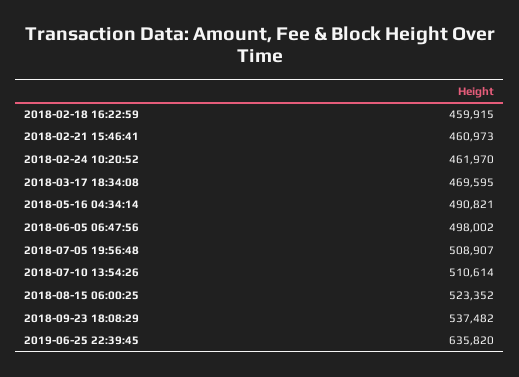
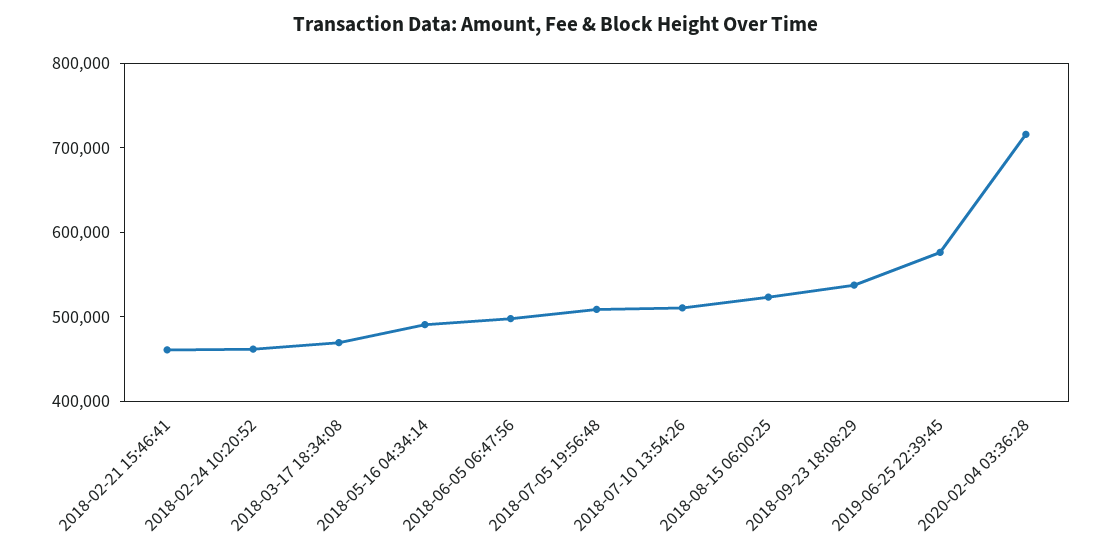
2018-02-18 16:22:59: 459915 -> none
2019-06-25 22:39:45: 635820 -> 580000
2020-02-04 03:36:28: none -> 720000

